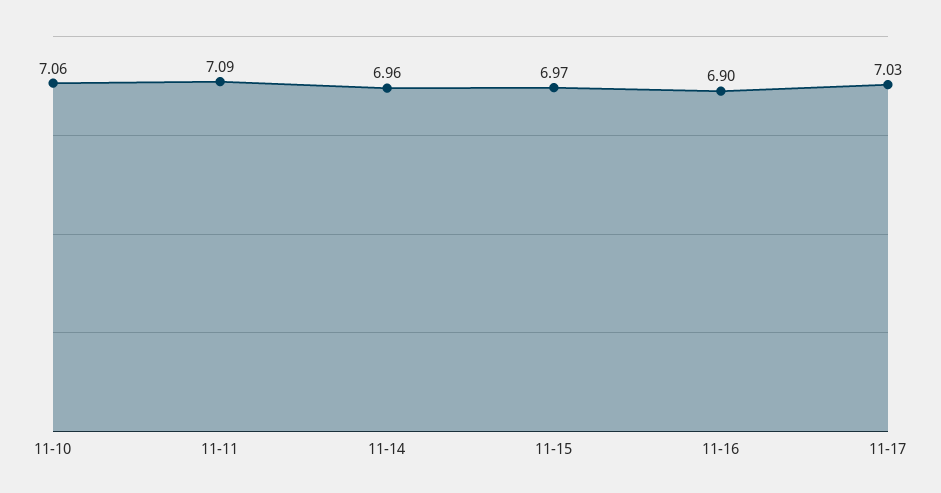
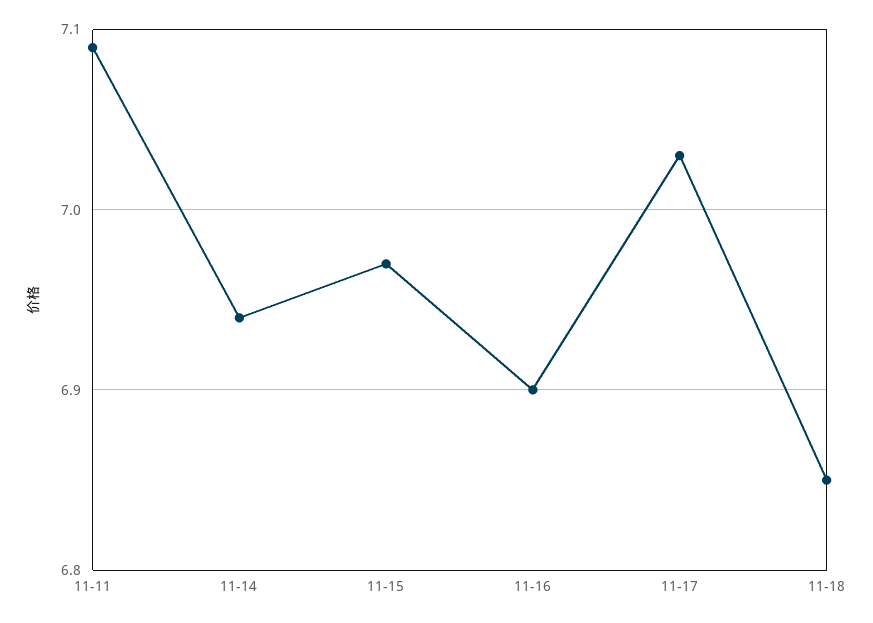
11-10: 7.06 -> none
11-14: 6.96 -> 6.94
11-18: none -> 6.85

